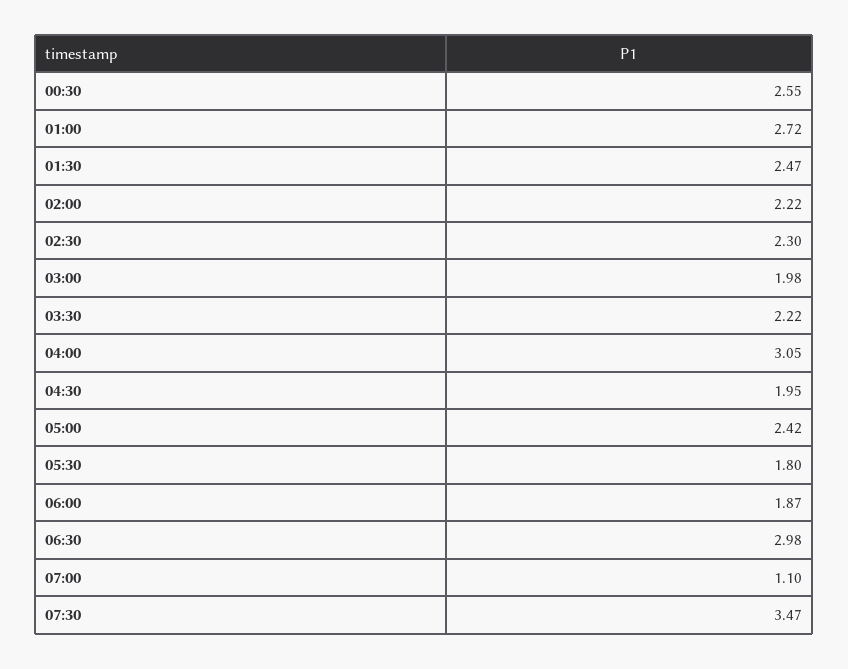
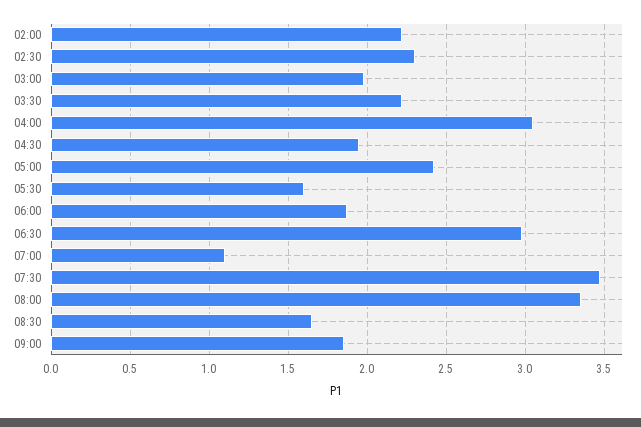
00:30: 2.55 -> none
01:00: 2.72 -> none
01:30: 2.47 -> none
05:30: 1.8 -> 1.6
08:00: none -> 3.35
08:30: none -> 1.65
09:00: none -> 1.85

